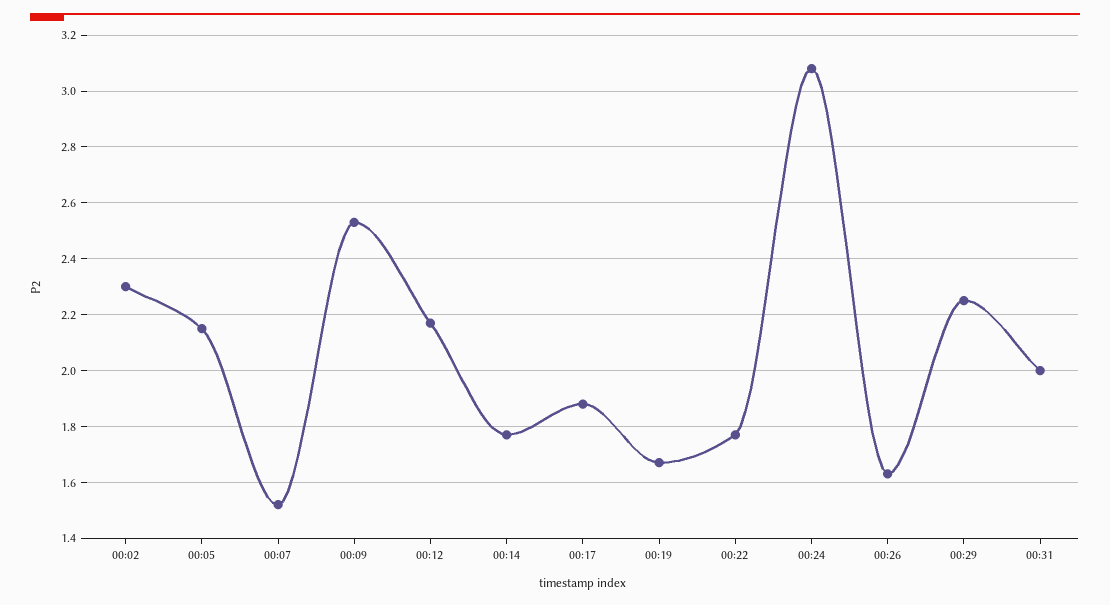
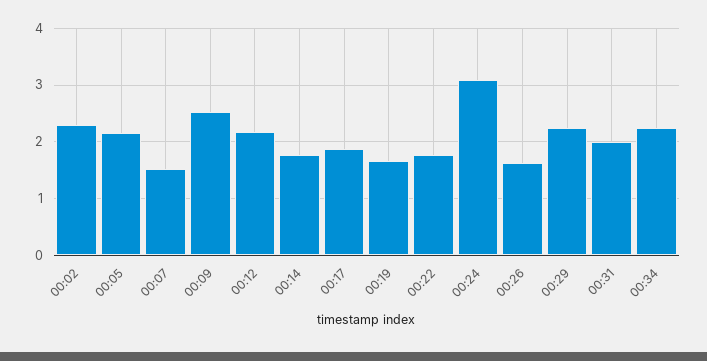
00:34: none -> 2.2

